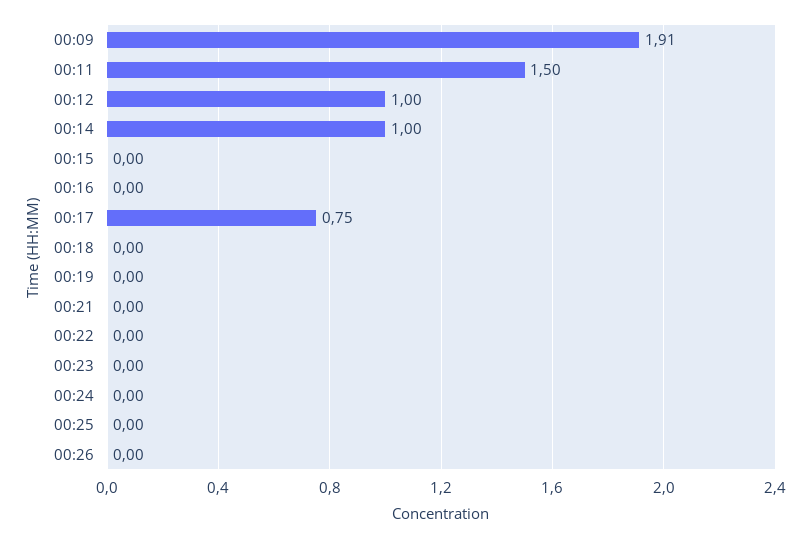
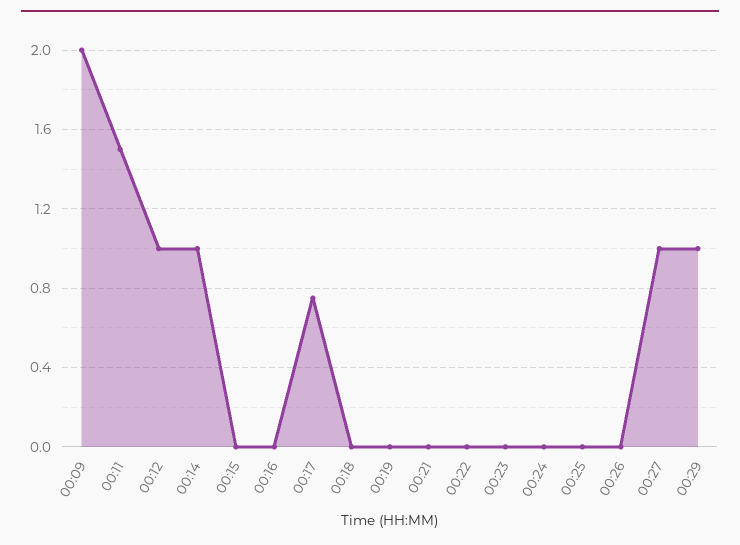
00:09: 1.91 -> 2
00:27: none -> 1
00:29: none -> 1

